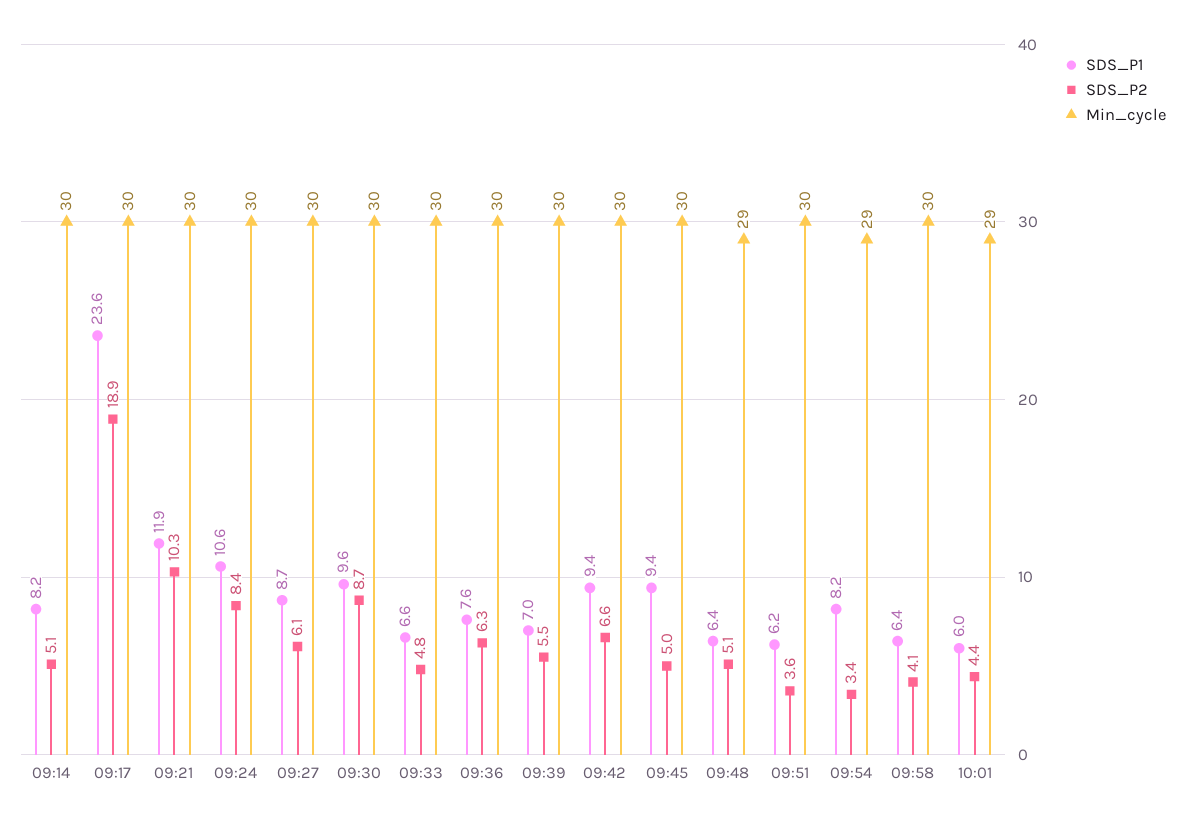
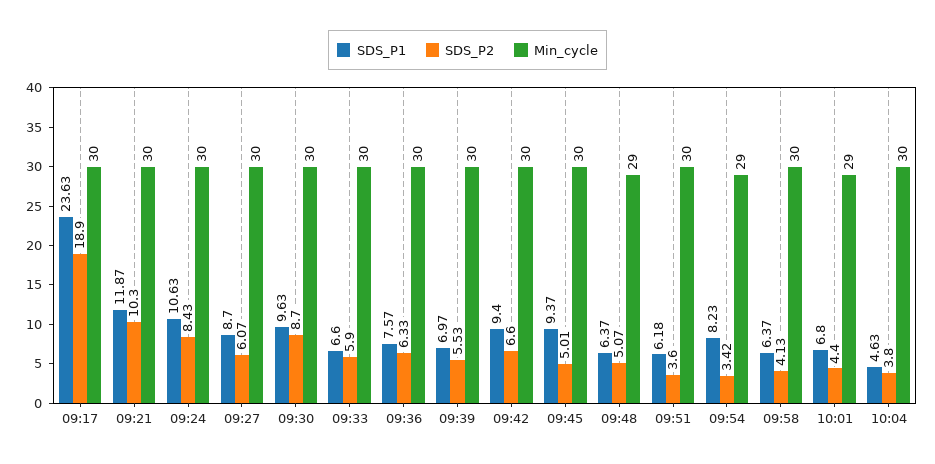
SDS_P1, 09:14: 8.2 -> none
SDS_P2, 09:14: 5.1 -> none
Min_cycle, 09:14: 30 -> none
SDS_P2, 09:33: 4.8 -> 5.9
SDS_P1, 10:01: 6 -> 6.8
SDS_P1, 10:04: none -> 4.63
SDS_P2, 10:04: none -> 3.8
Min_cycle, 10:04: none -> 30

